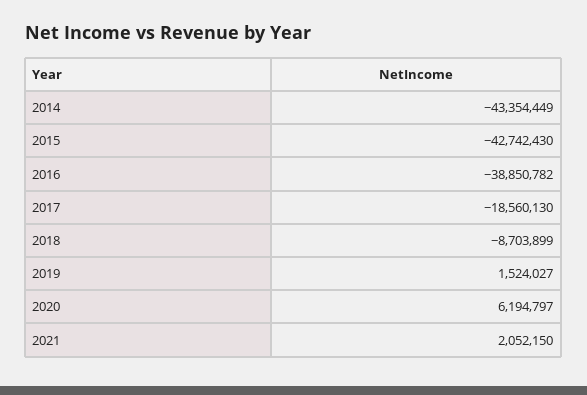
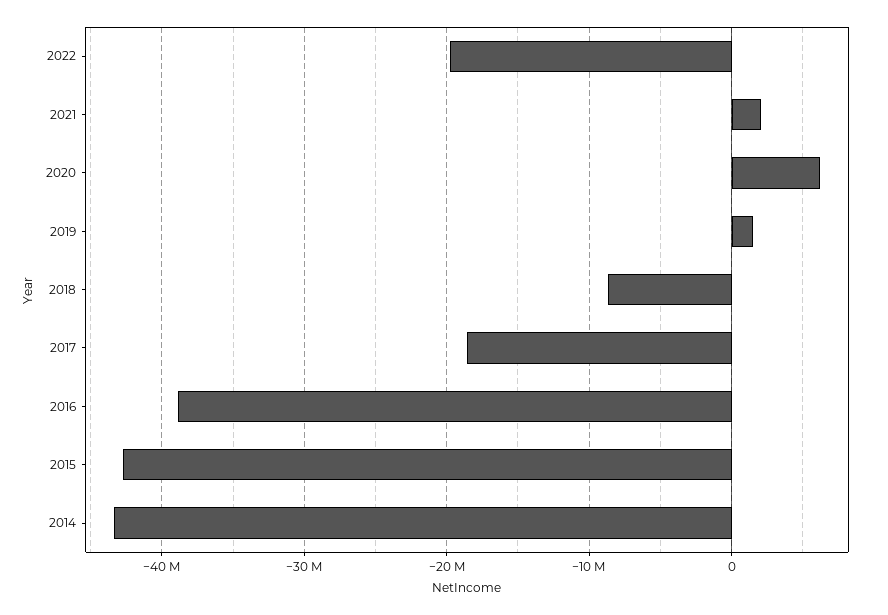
2022: none -> -20000000

